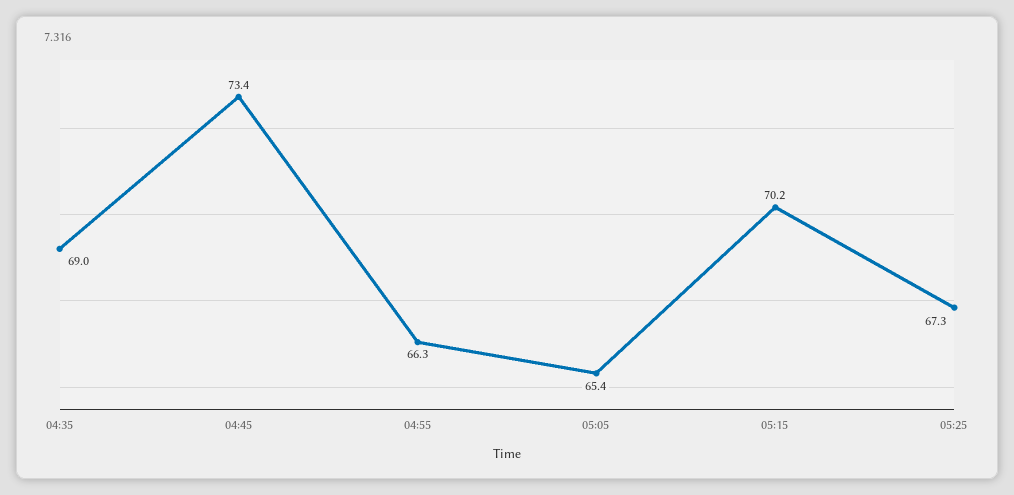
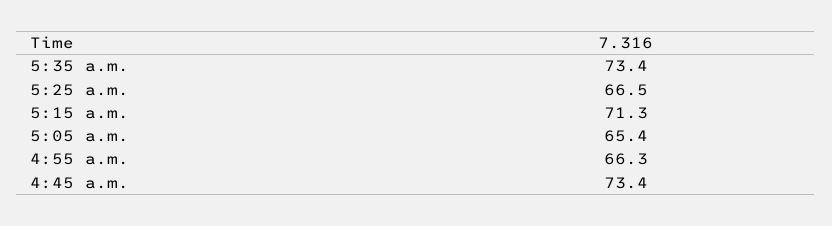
04:35: 69 -> none
05:15: 70.2 -> 71.3
05:25: 67.3 -> 66.5
5:35 a.m.: none -> 73.4

